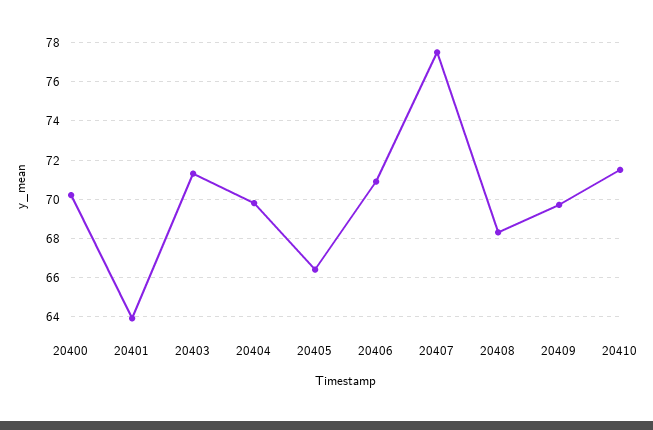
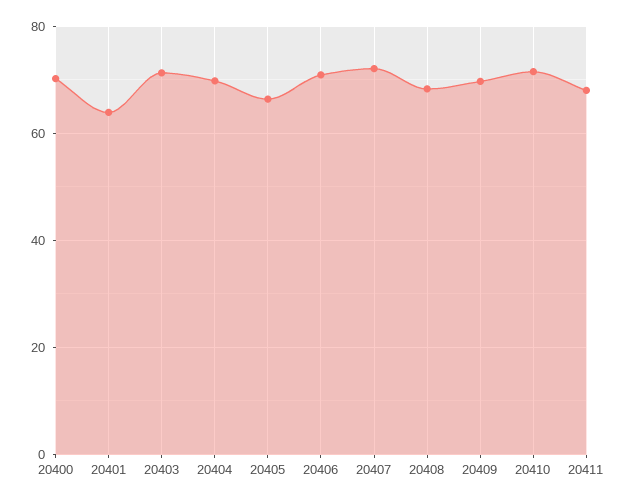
20407: 77.5 -> 72
20411: none -> 68

